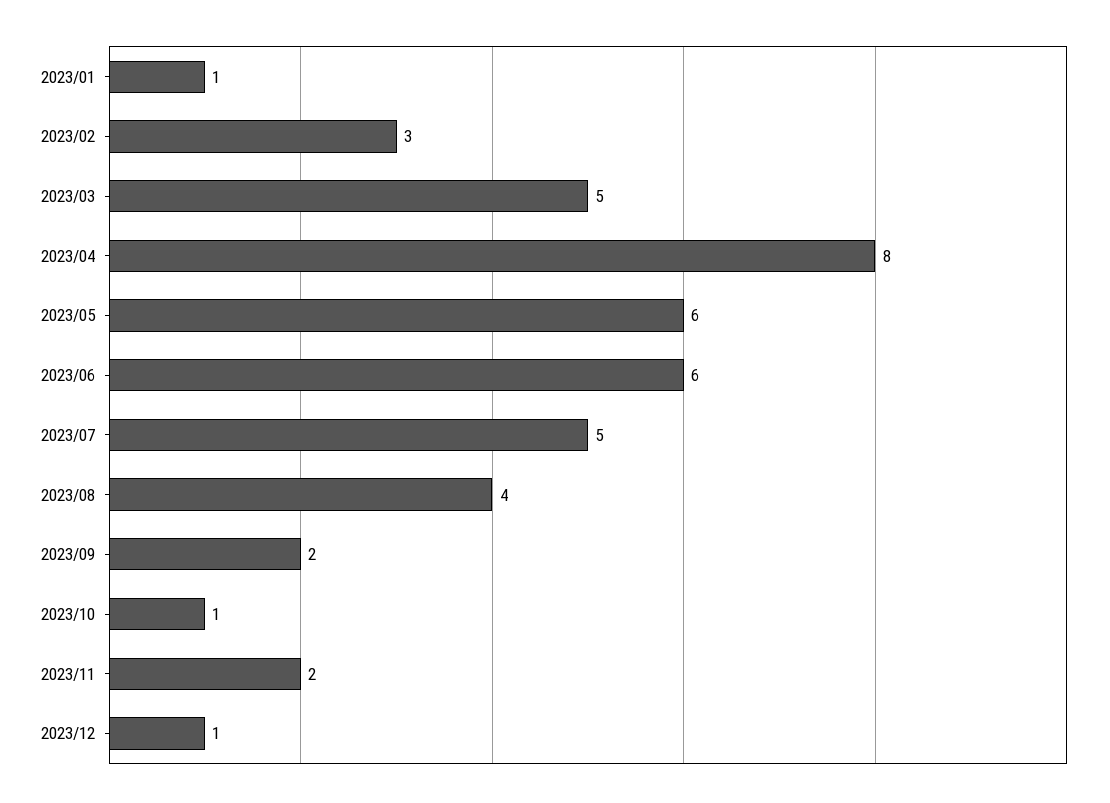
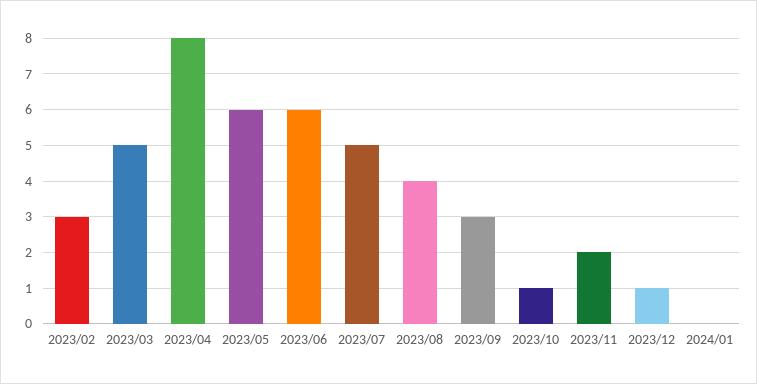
2023/01: 1 -> none
2023/09: 2 -> 3
2024/01: none -> 0

